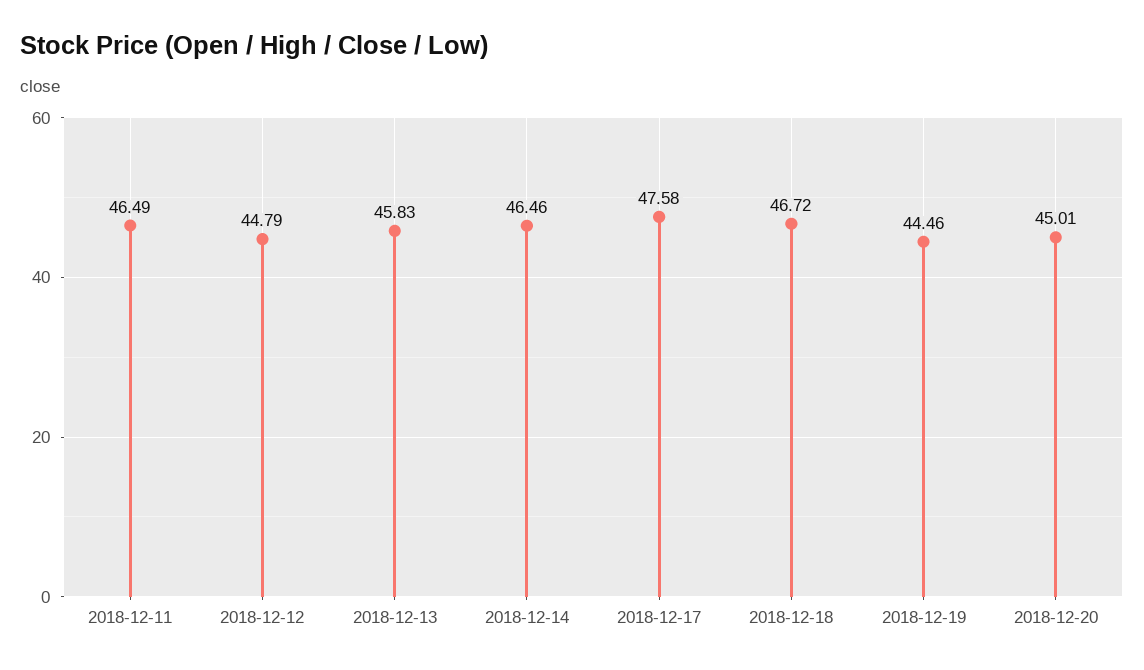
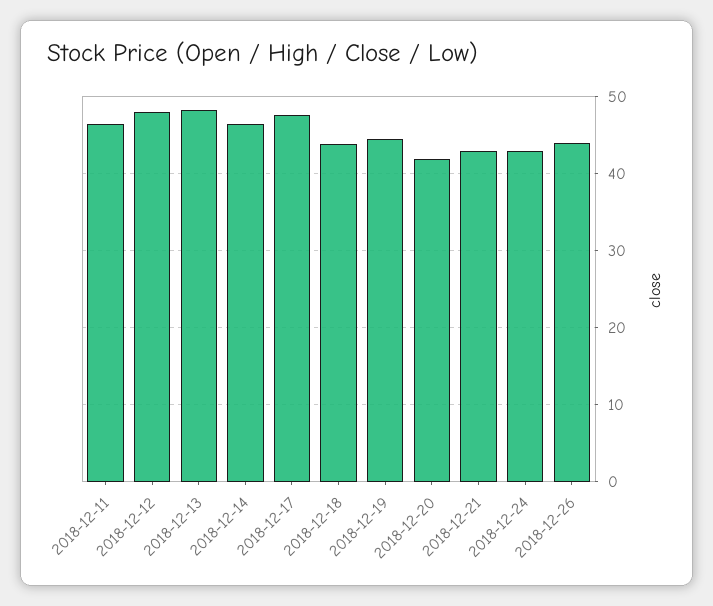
2018-12-12: 44.79 -> 48
2018-12-13: 45.83 -> 48
2018-12-18: 46.72 -> 44
2018-12-20: 45.01 -> 42
2018-12-21: none -> 43
2018-12-24: none -> 43
2018-12-26: none -> 44

